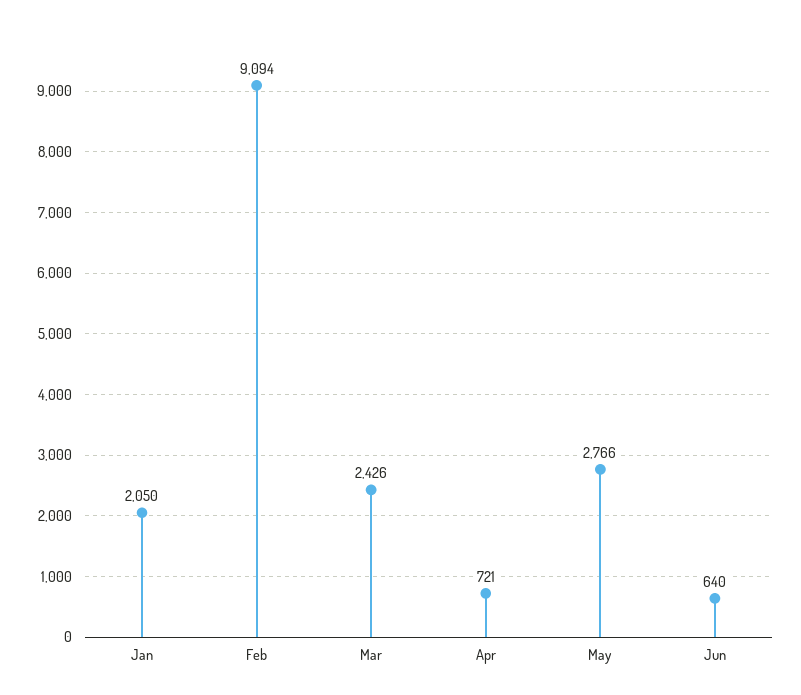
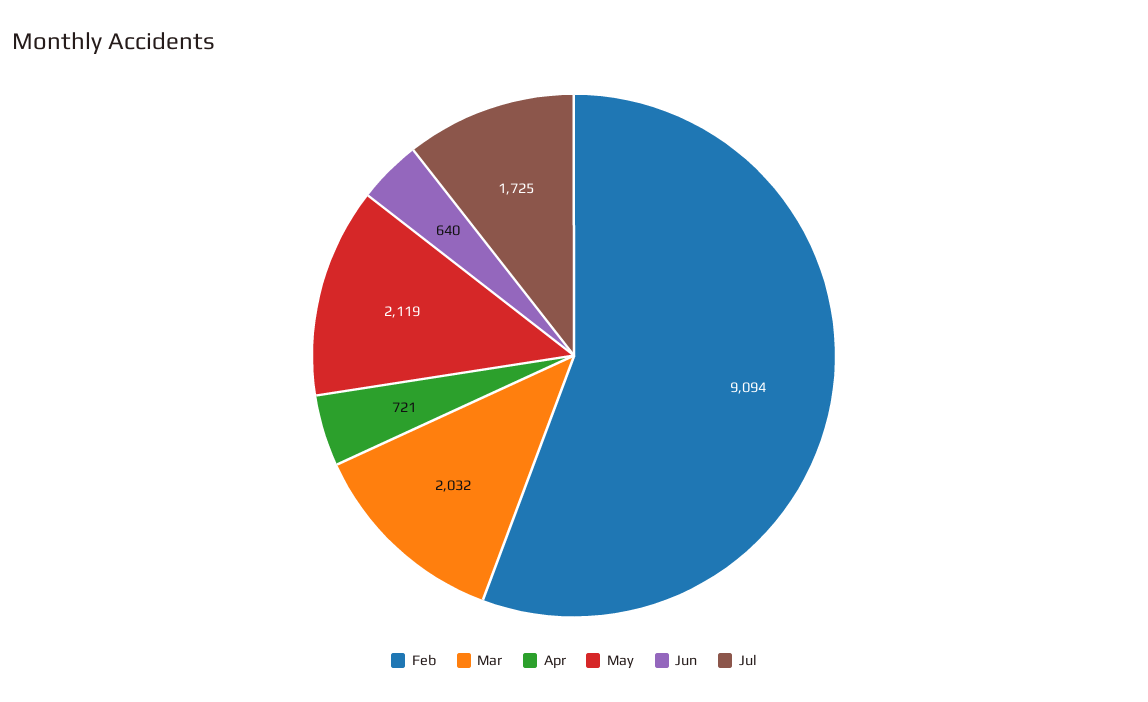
Jan: 2050 -> none
Mar: 2426 -> 2032
May: 2766 -> 2119
Jul: none -> 1725

